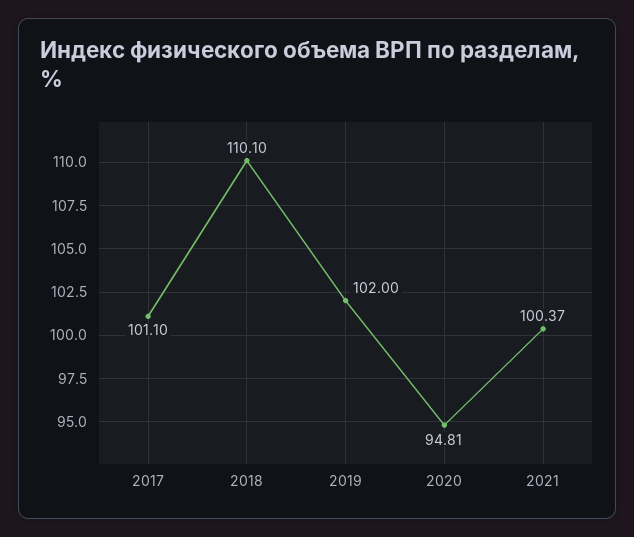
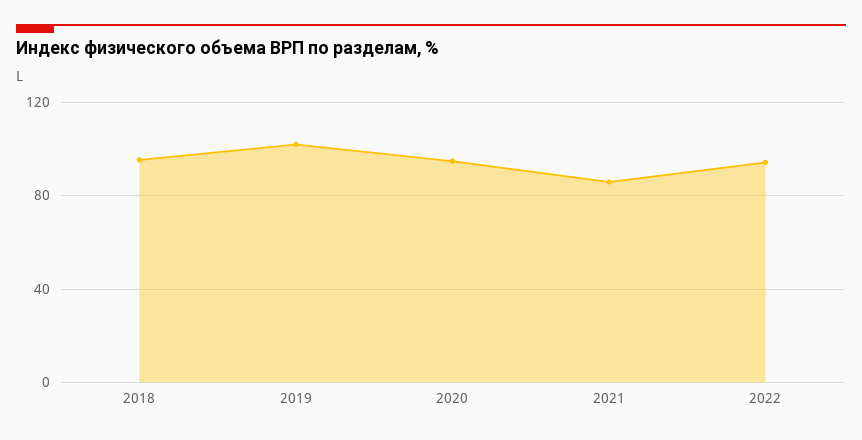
2017: 101.1 -> none
2018: 110.1 -> 95
2021: 100.37 -> 85
2022: none -> 95

